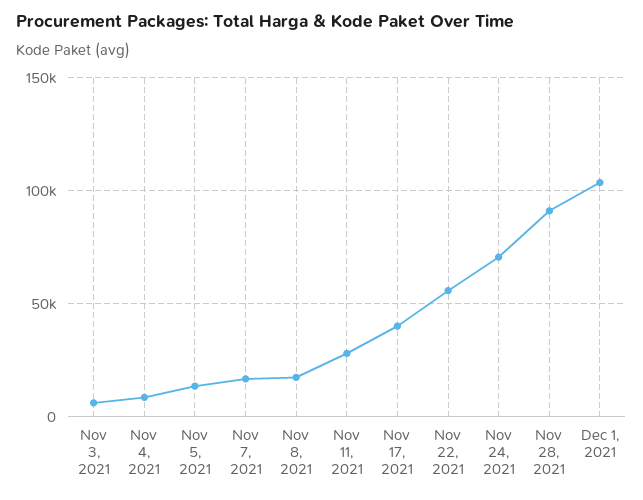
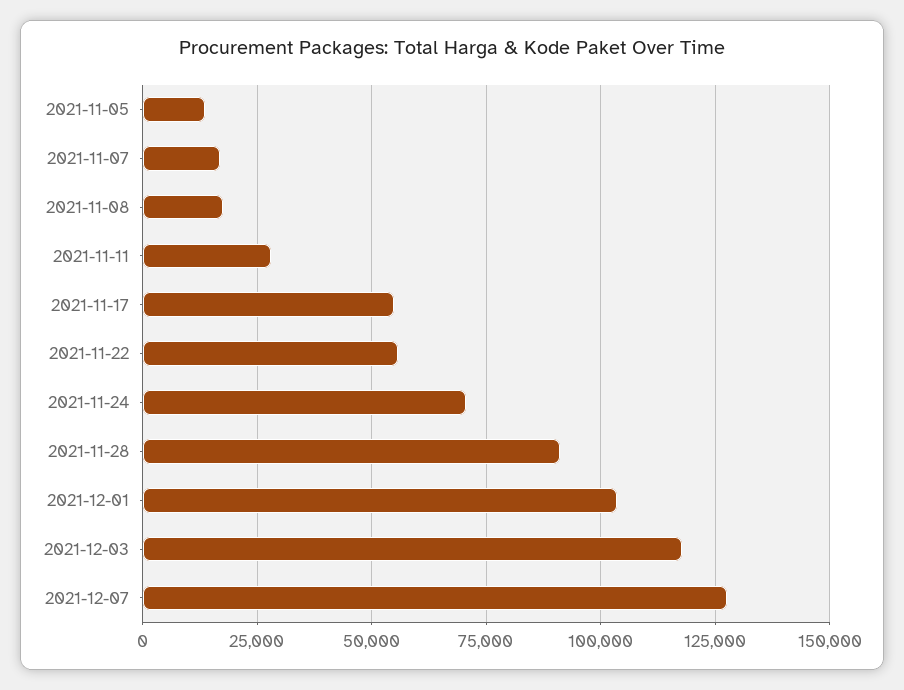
Nov 3, 2021: 5000 -> none
Nov 4, 2021: 10000 -> none
Nov 17, 2021: 40000 -> 55000
2021-12-03: none -> 117500
2021-12-07: none -> 127500

